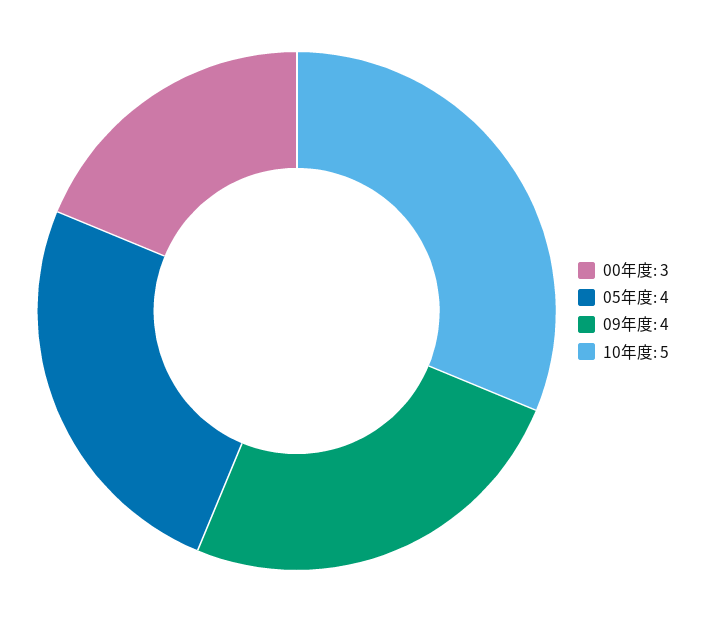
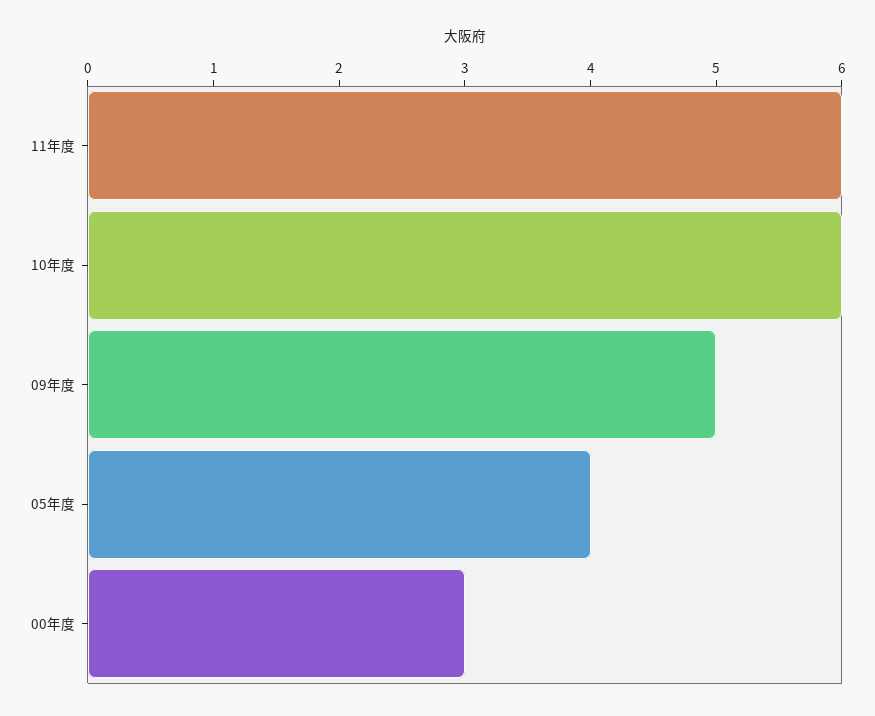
09年度: 4 -> 5
10年度: 5 -> 6
11年度: none -> 6

